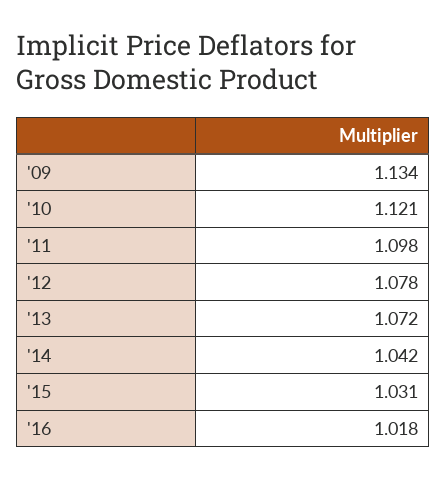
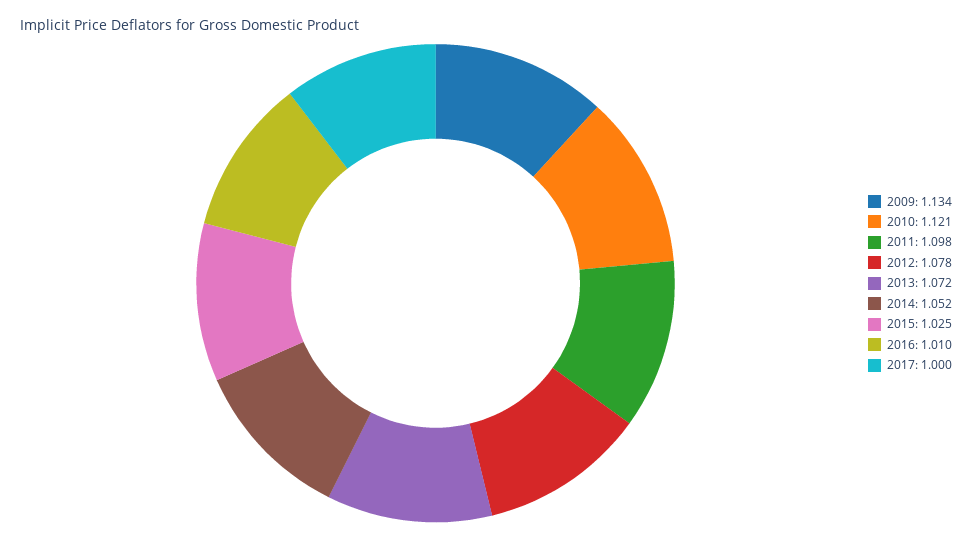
'14: 1.042 -> 1.052
'15: 1.031 -> 1.025
'16: 1.018 -> 1.01
2017: none -> 1

